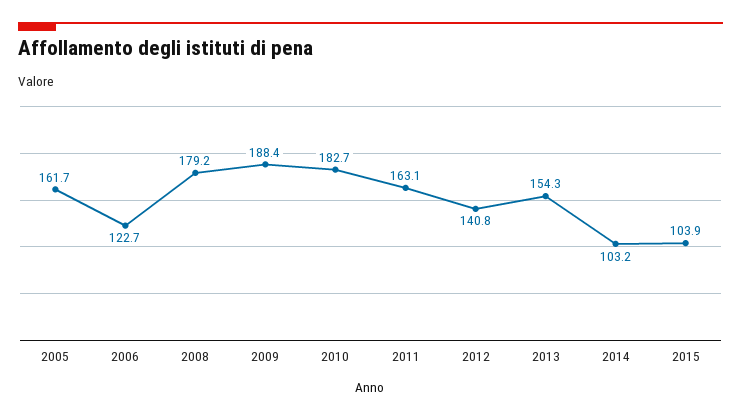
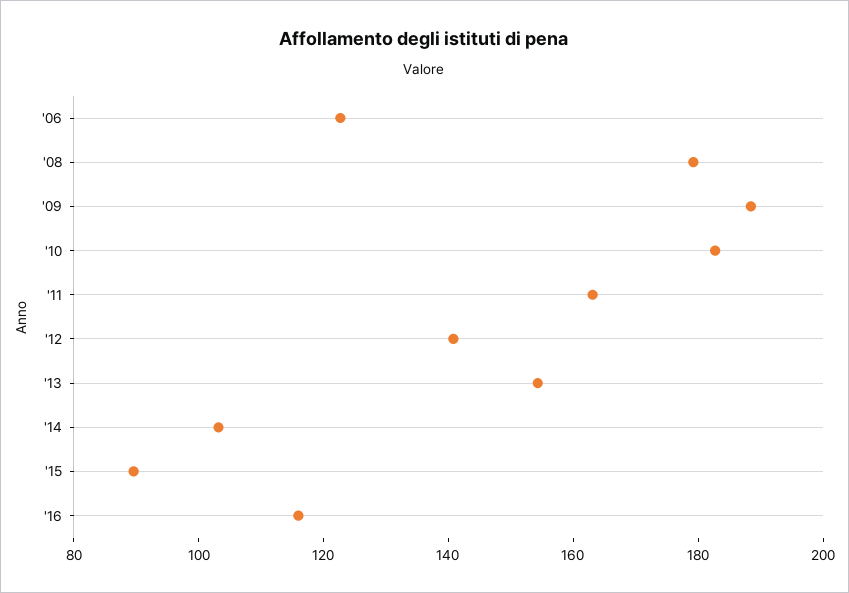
2005: 161.7 -> none
2015: 103.9 -> 90
'16: none -> 115

